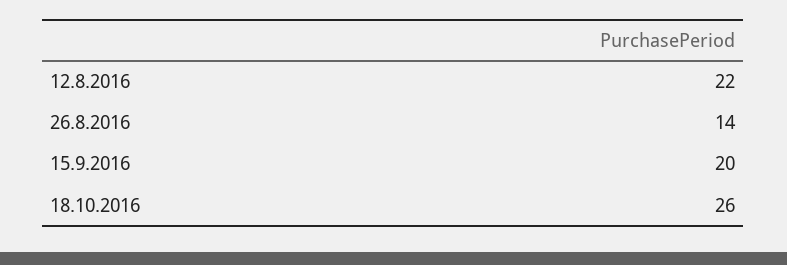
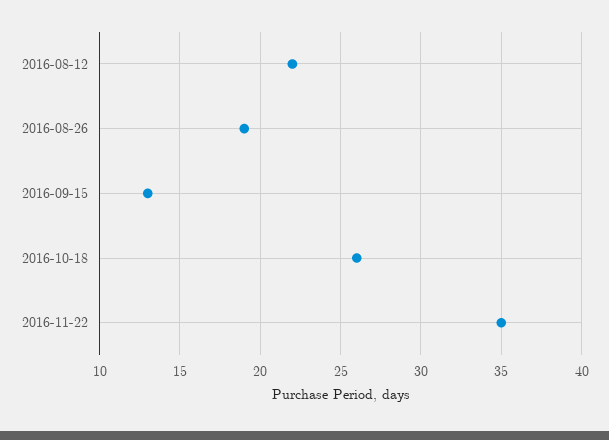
26.8.2016: 14 -> 19
15.9.2016: 20 -> 13
2016-11-22: none -> 35

